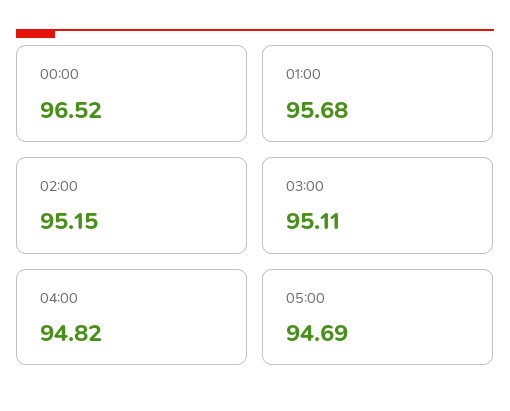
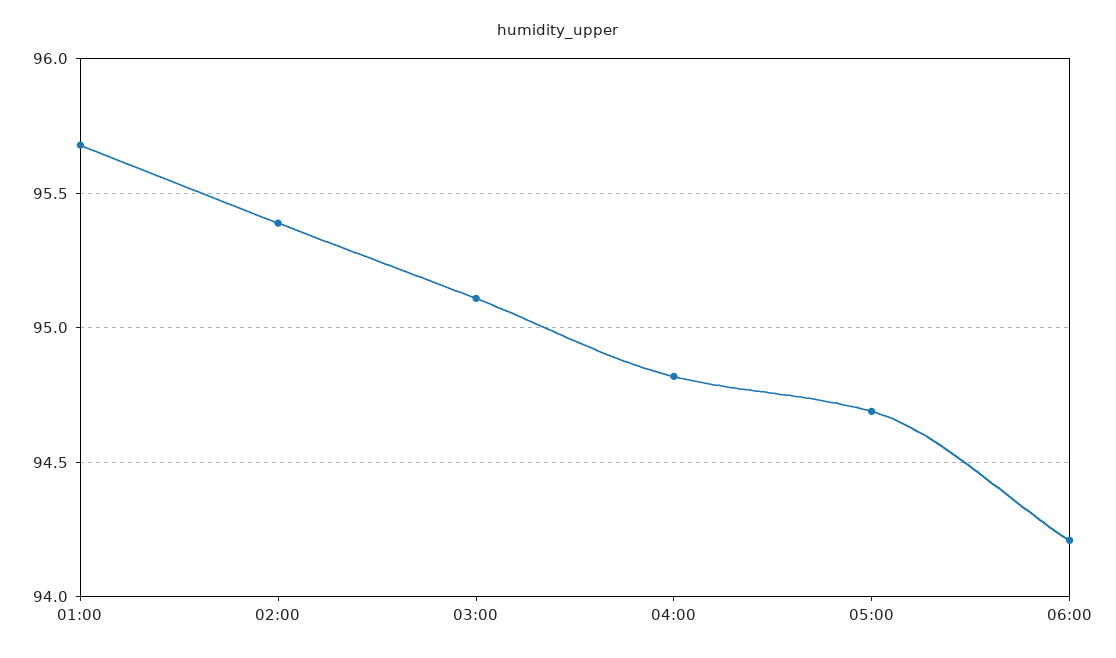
00:00: 96.52 -> none
02:00: 95.15 -> 95.4
06:00: none -> 94.2

